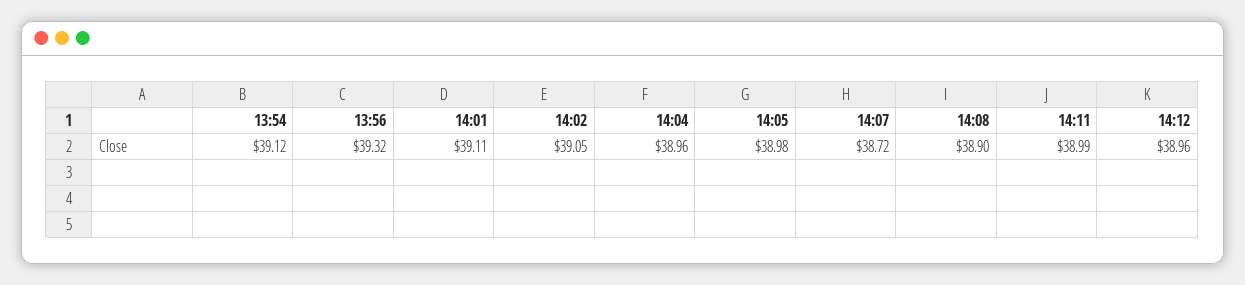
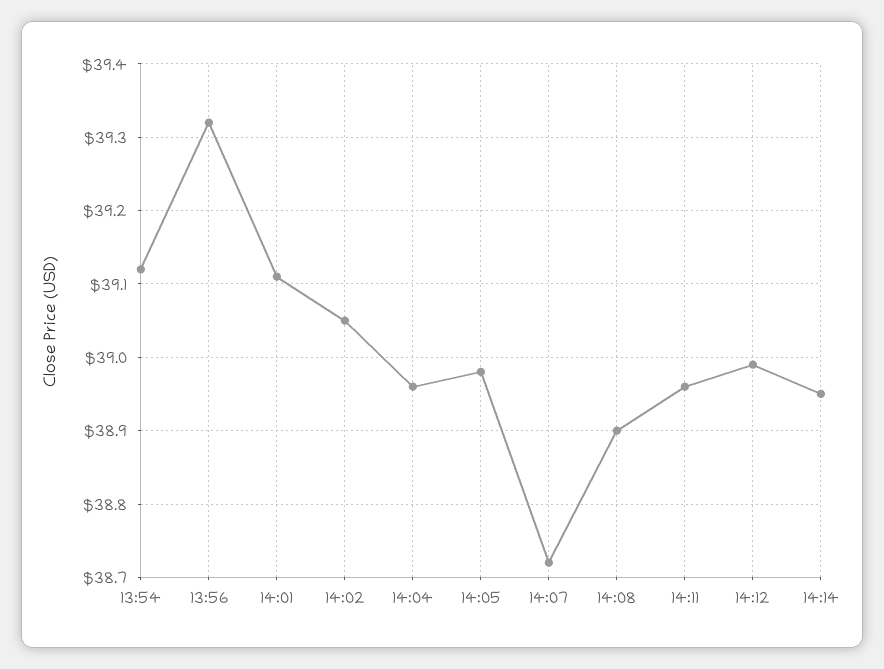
14:11: 38.99 -> 38.96
14:12: 38.96 -> 38.99
14:14: none -> 38.95

